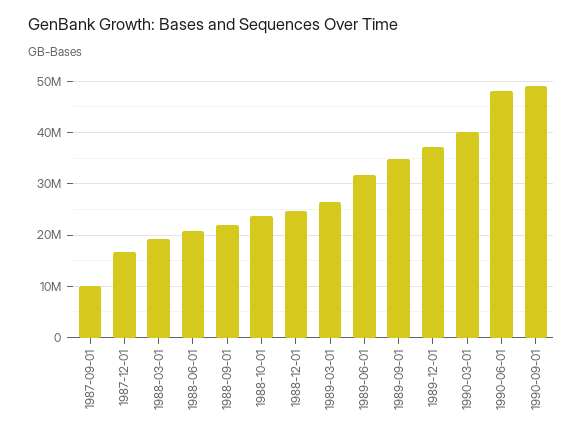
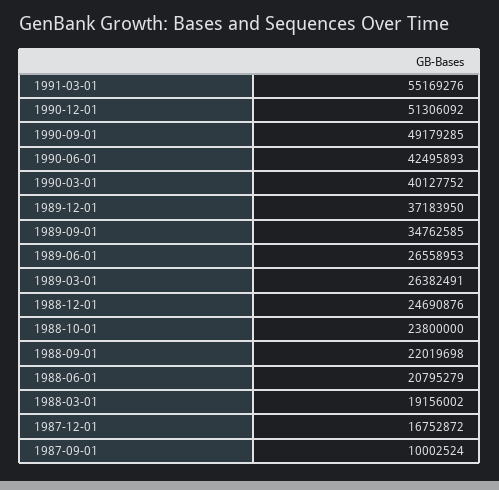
1989-06-01: 32000000 -> 26558953
1990-06-01: 48000000 -> 42495893
1991-03-01: none -> 55169276
1990-12-01: none -> 51306092

